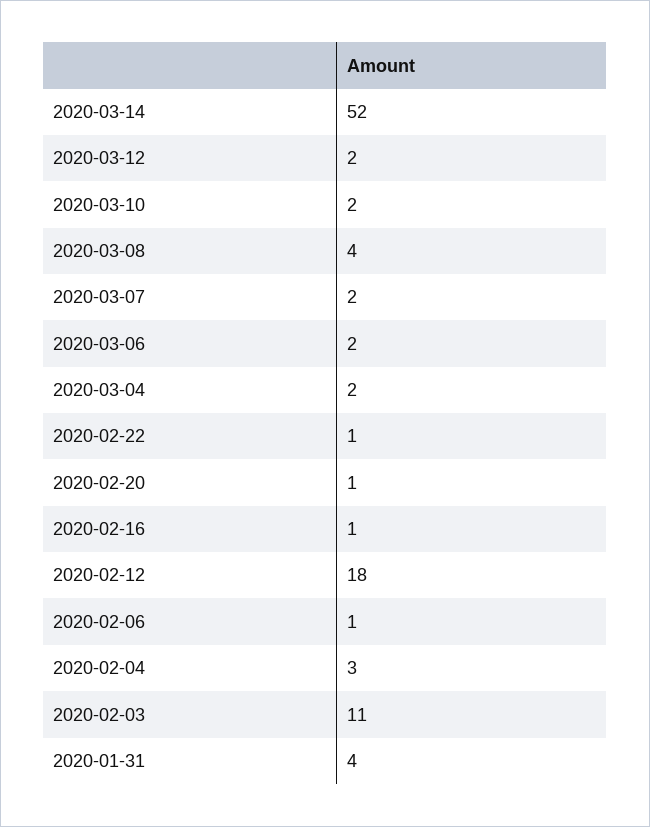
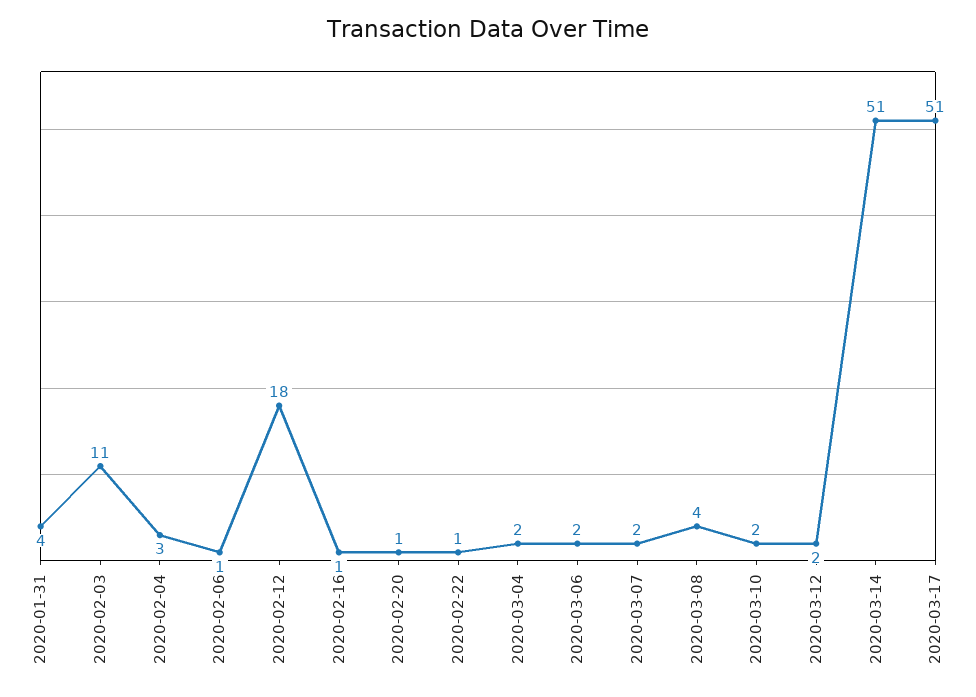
2020-03-14: 52 -> 51
2020-03-17: none -> 51

